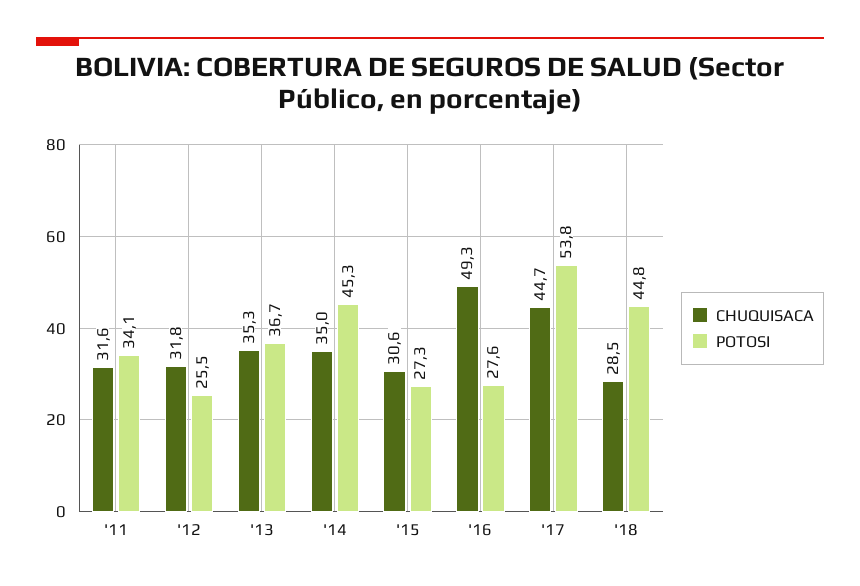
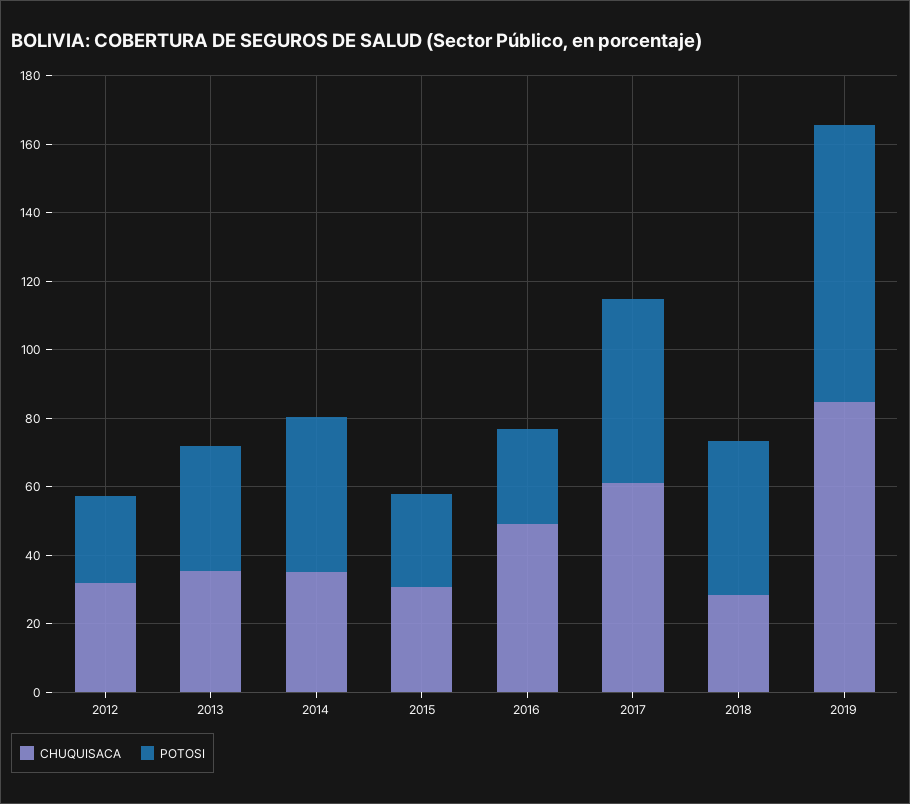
CHUQUISACA, '11: 31.6 -> none
POTOSI, '11: 34.1 -> none
CHUQUISACA, '17: 44.7 -> 60
CHUQUISACA, 2019: none -> 85
POTOSI, 2019: none -> 80

